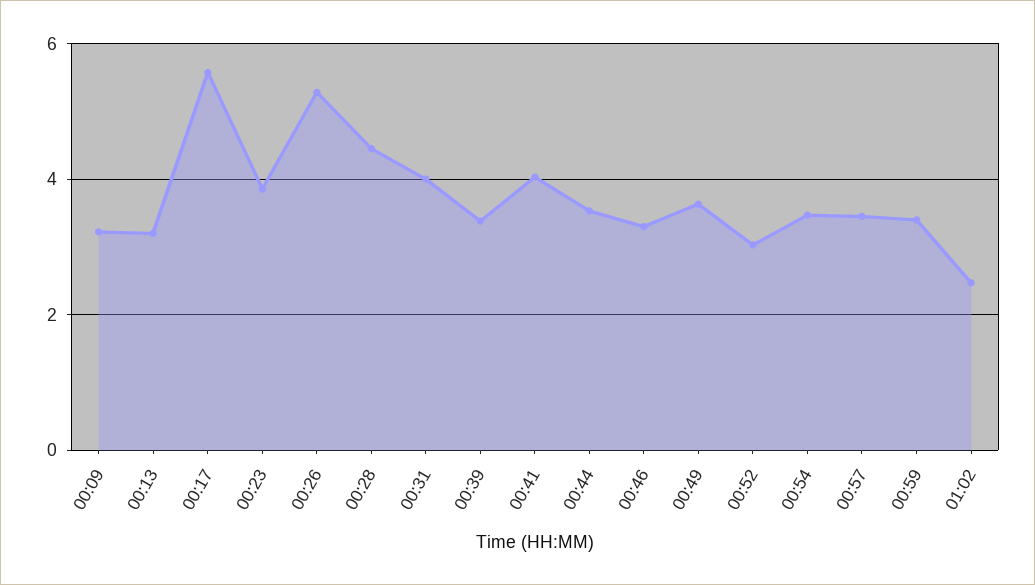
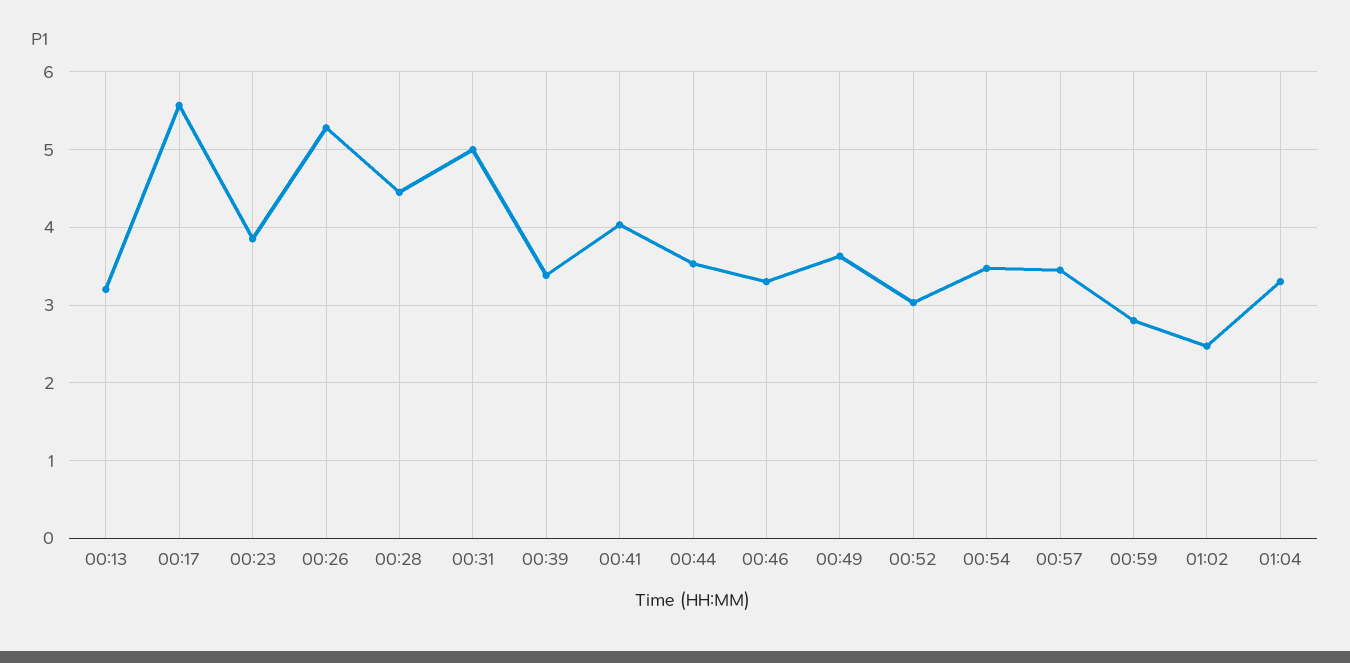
00:09: 3.2 -> none
00:31: 4 -> 5
00:59: 3.4 -> 2.8
01:04: none -> 3.3

